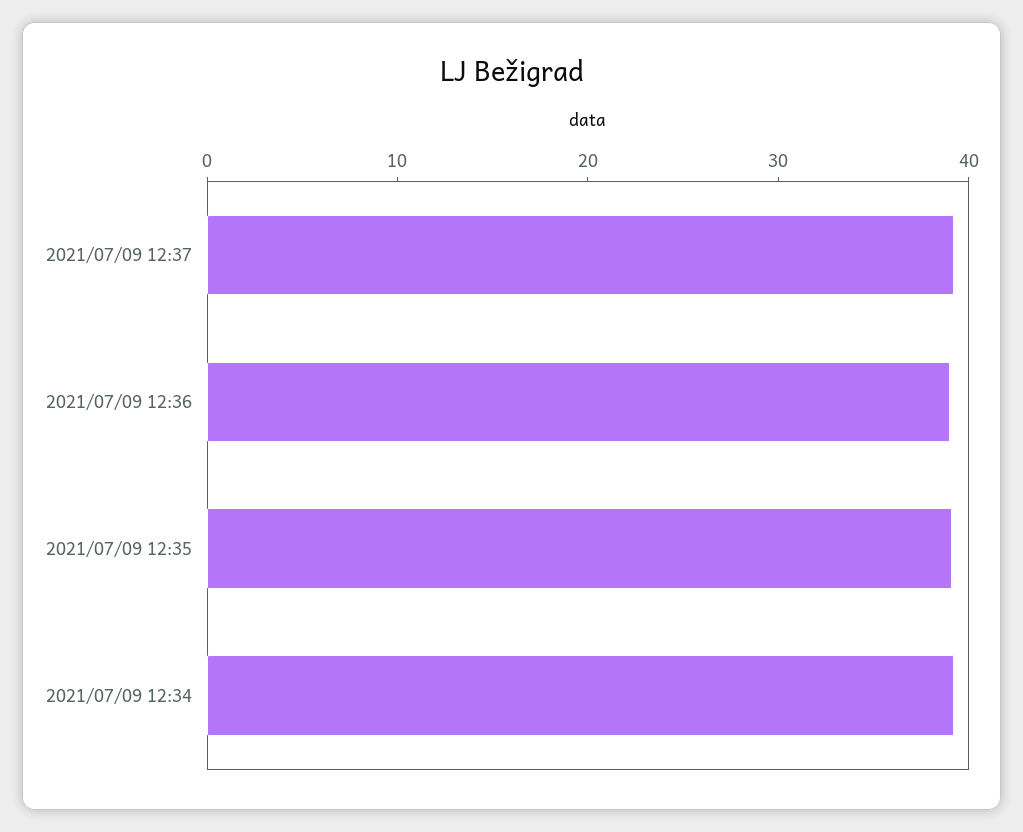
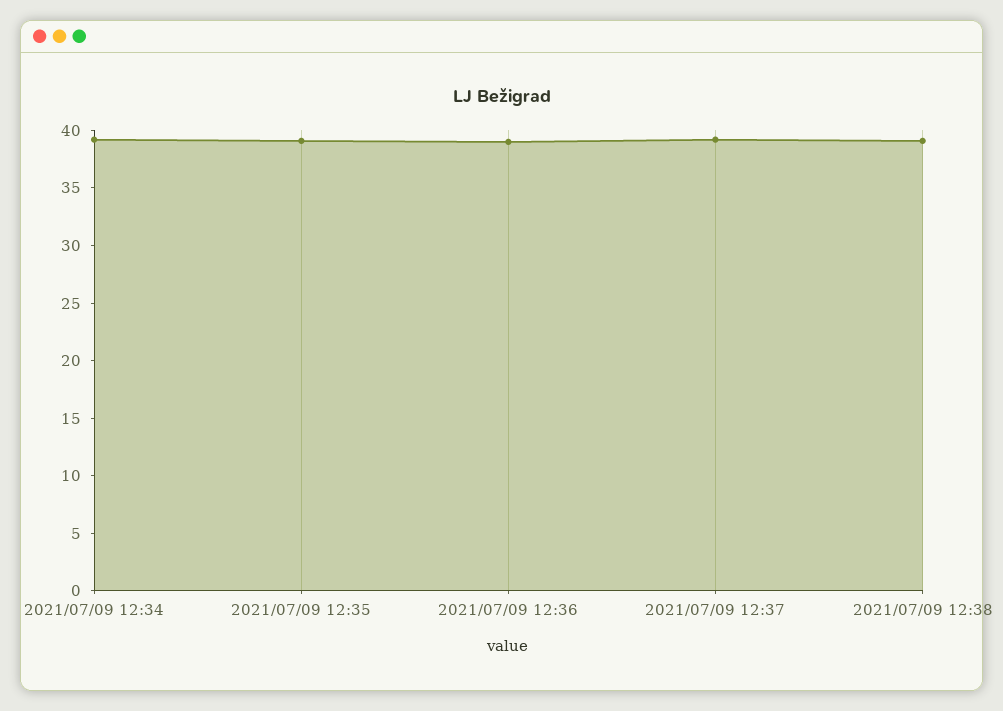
2021/07/09 12:38: none -> 39

